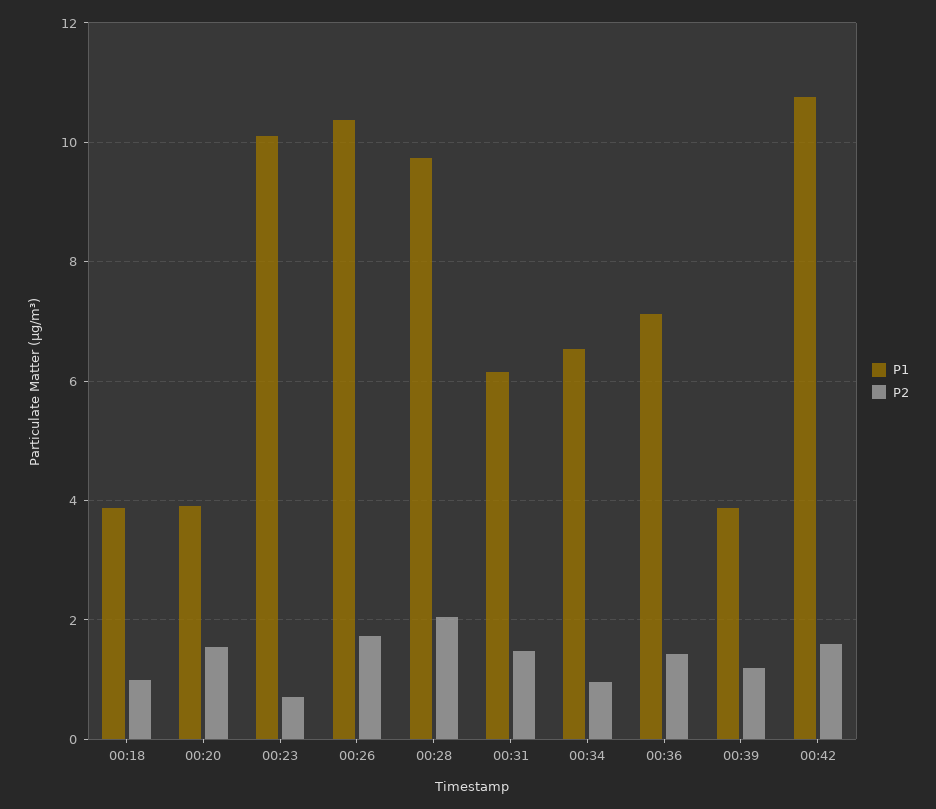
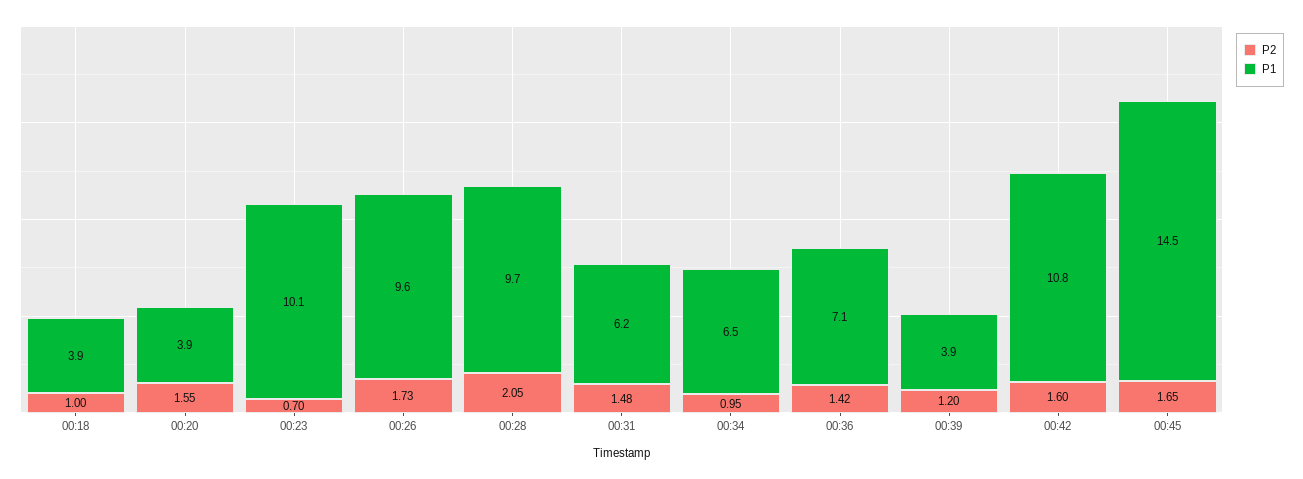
P1, 00:26: 10.4 -> 9.6
P2, 00:45: none -> 1.65
P1, 00:45: none -> 14.5

